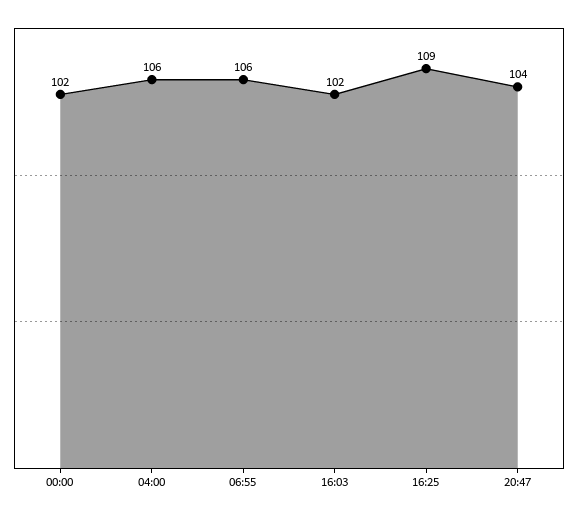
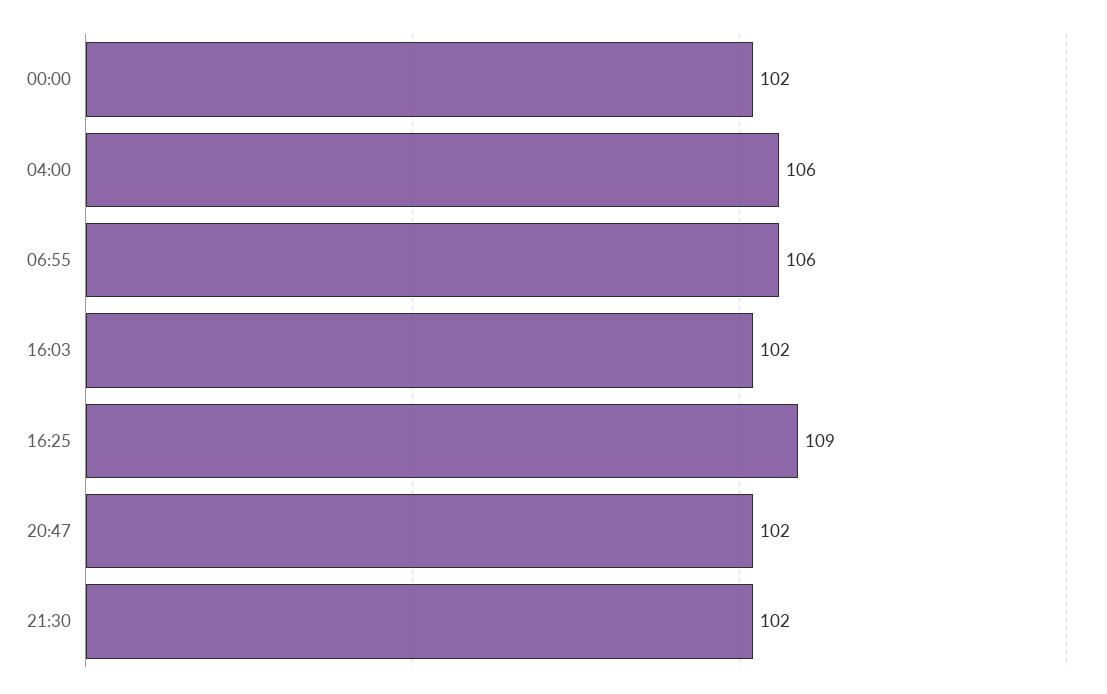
20:47: 104 -> 102
21:30: none -> 102

